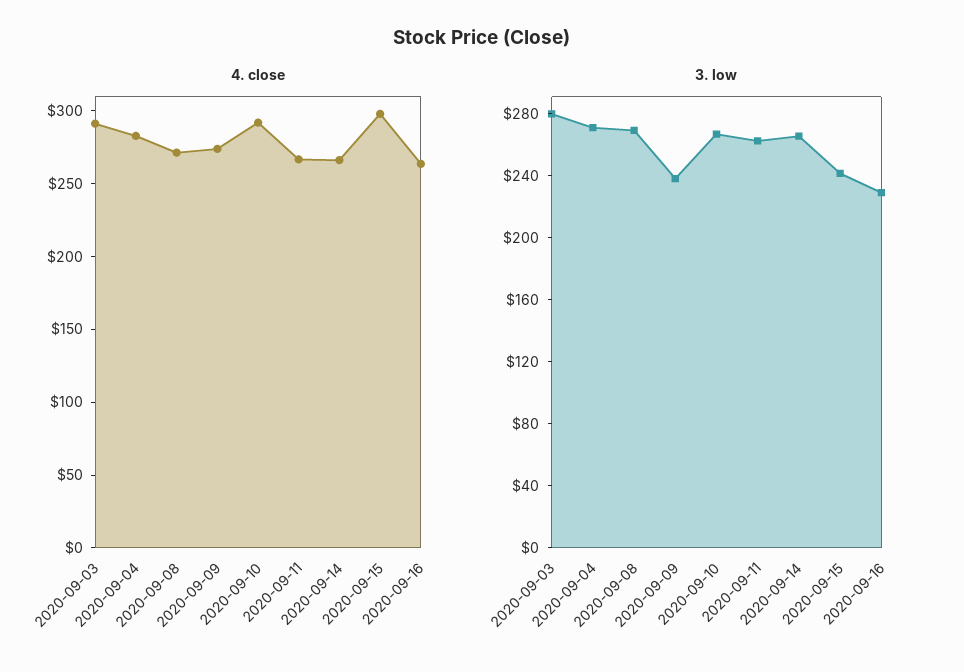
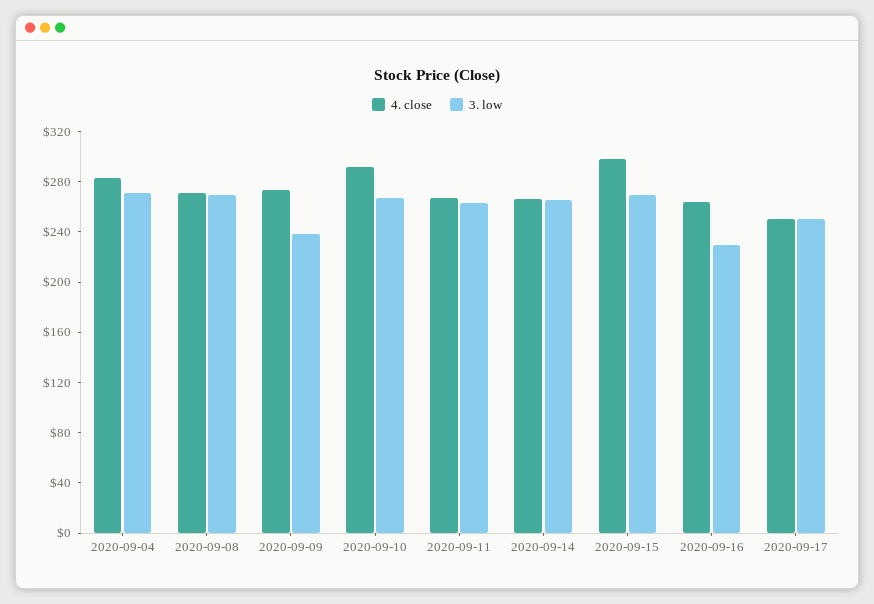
4. close, 2020-09-03: 290 -> none
3. low, 2020-09-03: 280 -> none
3. low, 2020-09-15: 240 -> 270
4. close, 2020-09-17: none -> 250
3. low, 2020-09-17: none -> 250

